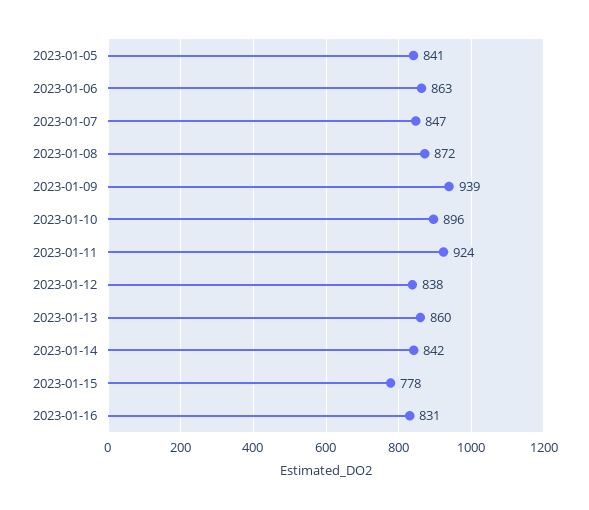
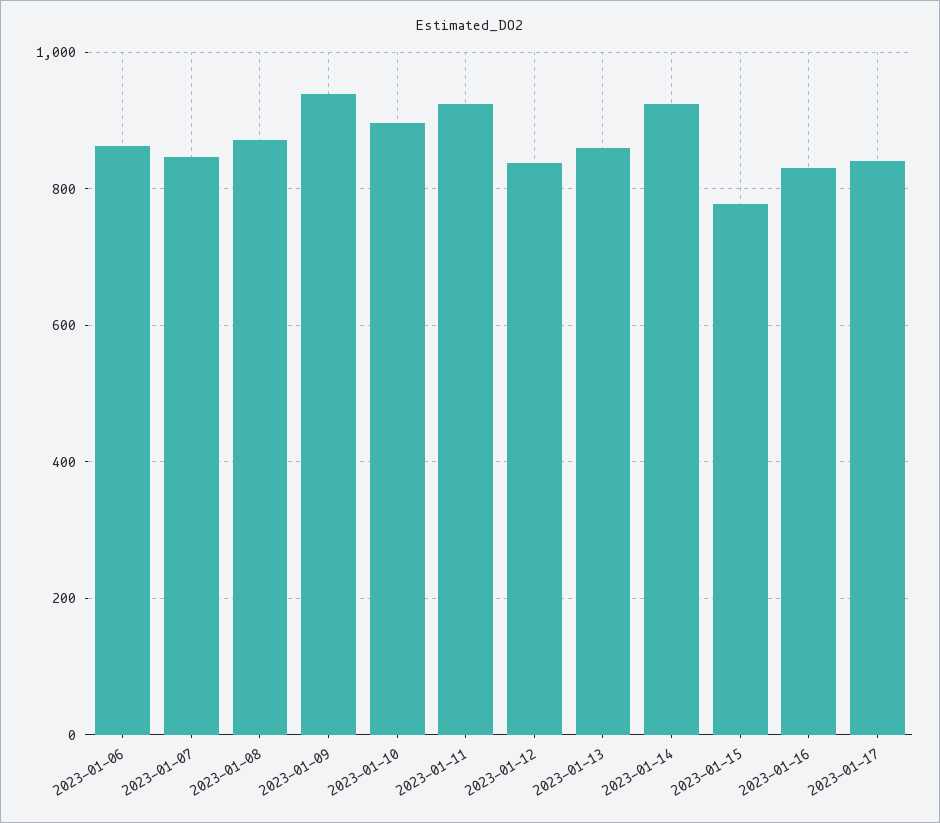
2023-01-05: 841 -> none
2023-01-14: 842 -> 920
2023-01-17: none -> 840

